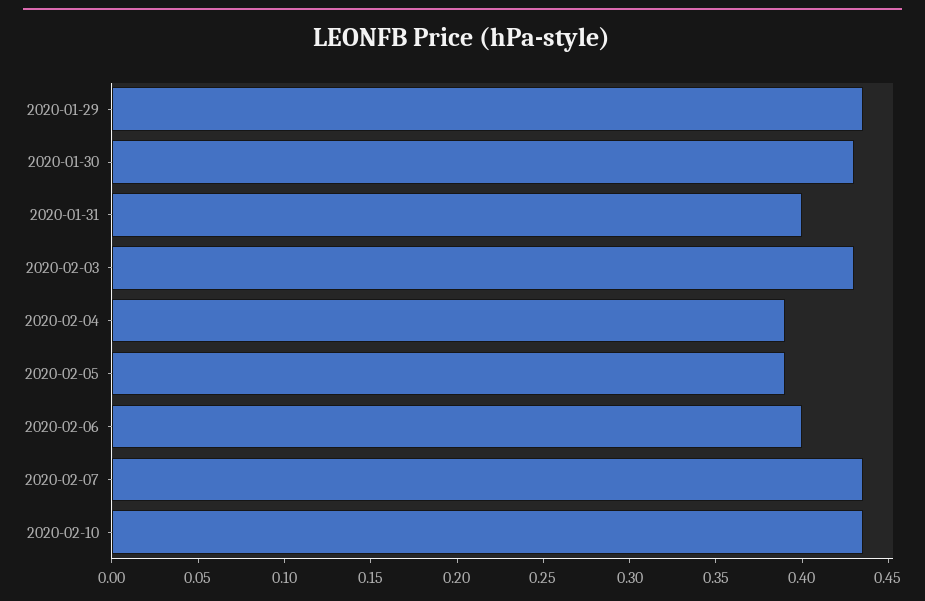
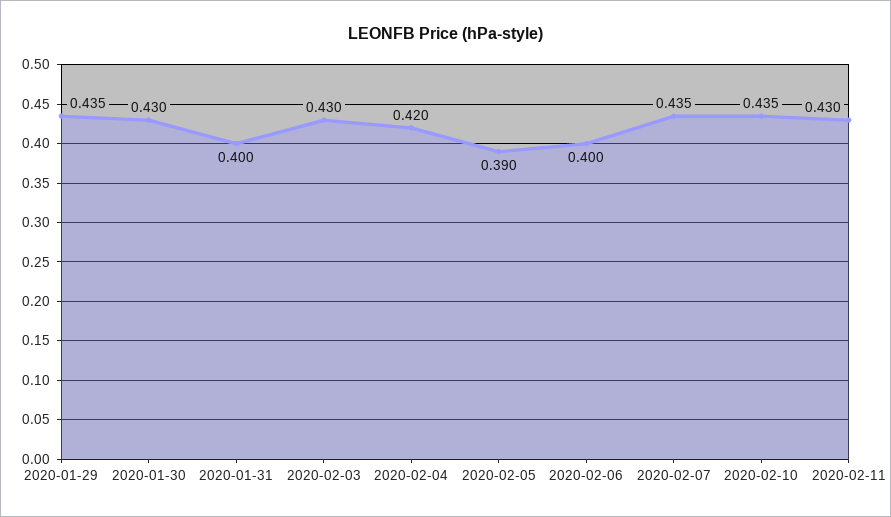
2020-02-04: 0.39 -> 0.42
2020-02-11: none -> 0.43

